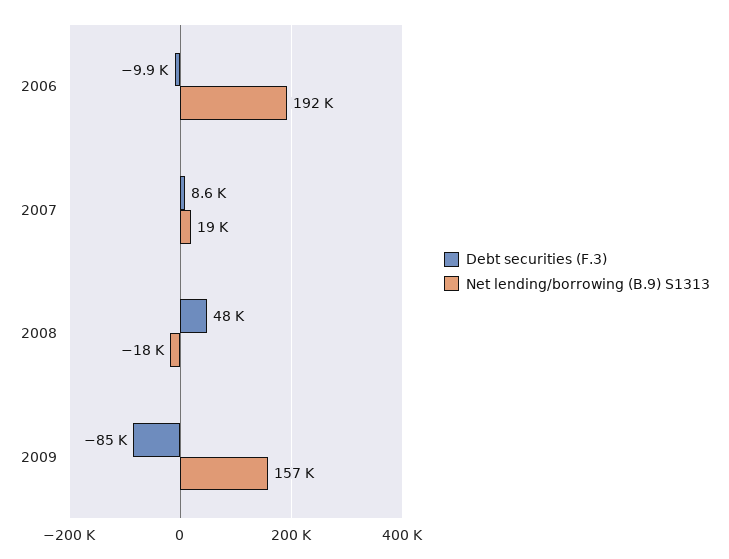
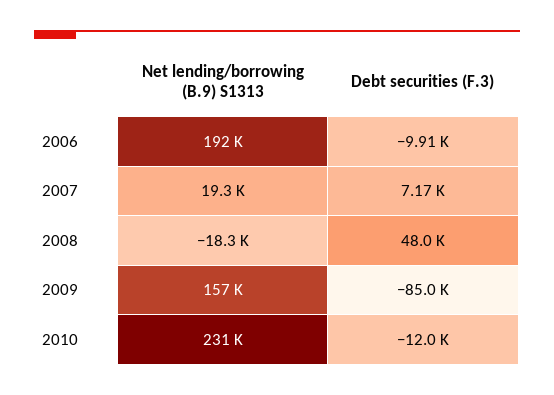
Debt securities (F.3), 2007: 8600 -> 7170
Net lending/borrowing (B.9) S1313, 2010: none -> 231000
Debt securities (F.3), 2010: none -> -12000

